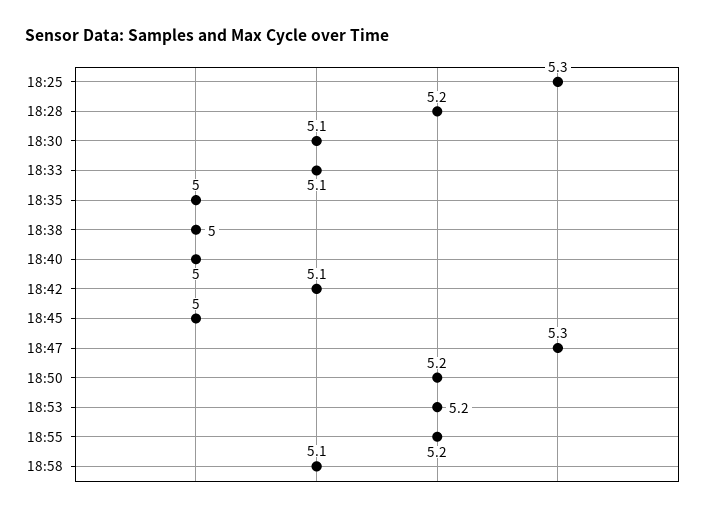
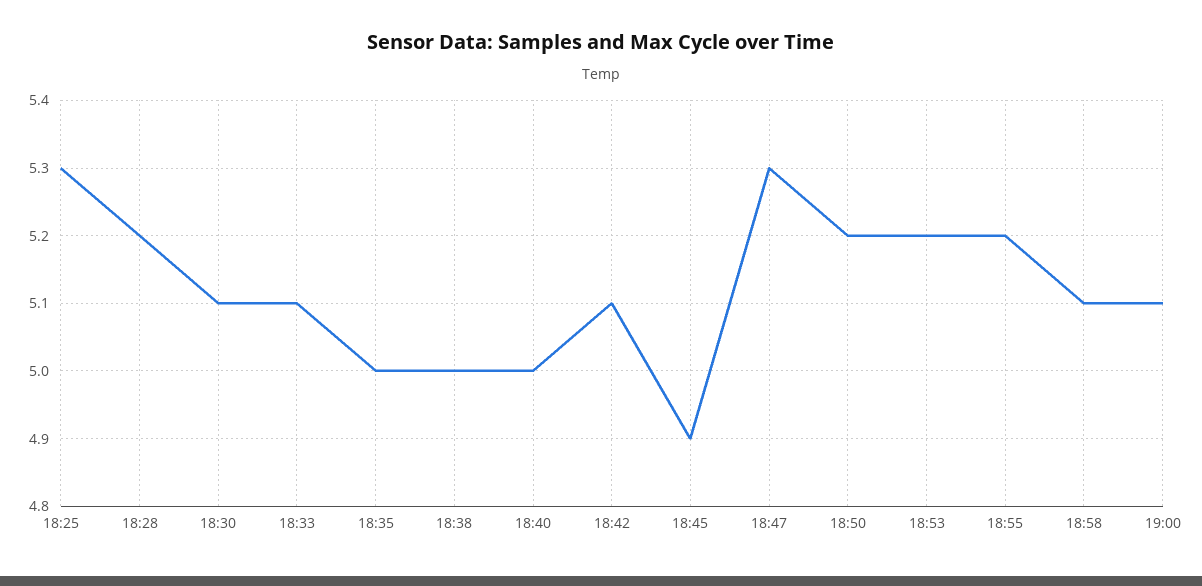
18:45: 5 -> 4.9
19:00: none -> 5.1

